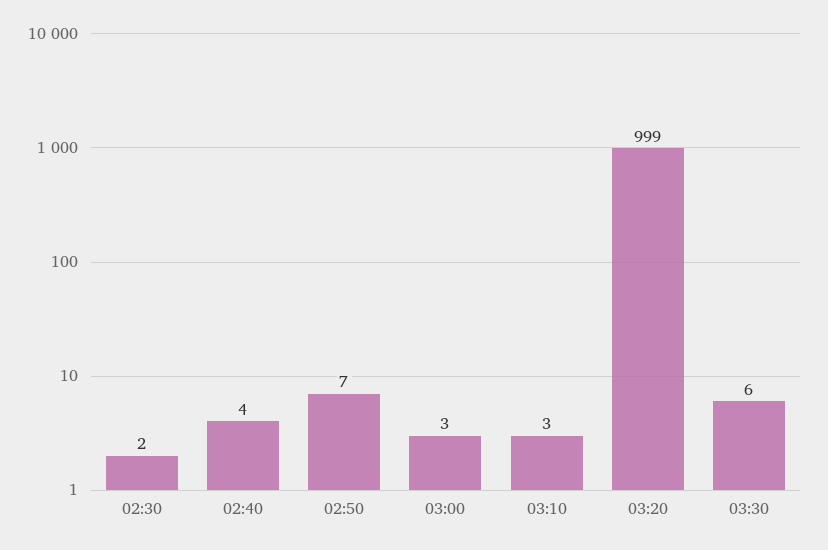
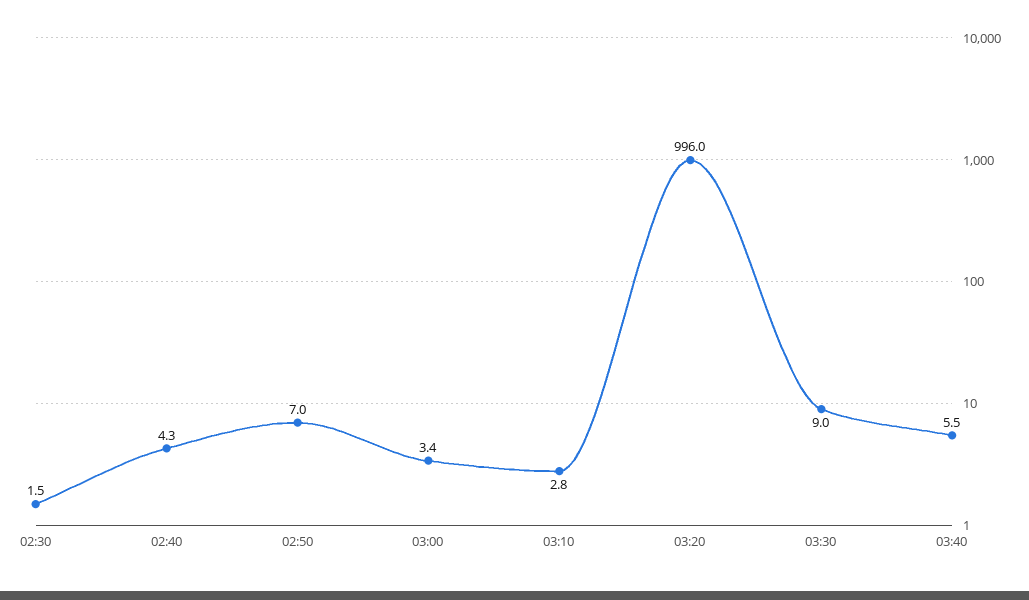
03:20: 999 -> 996
03:30: 6 -> 9
03:40: none -> 5.5

